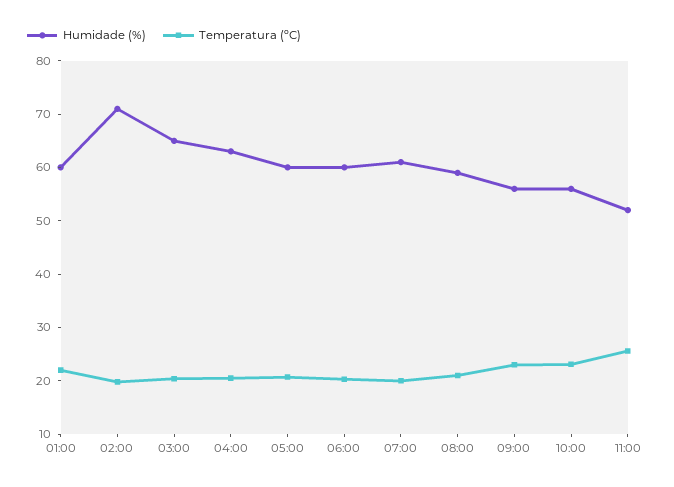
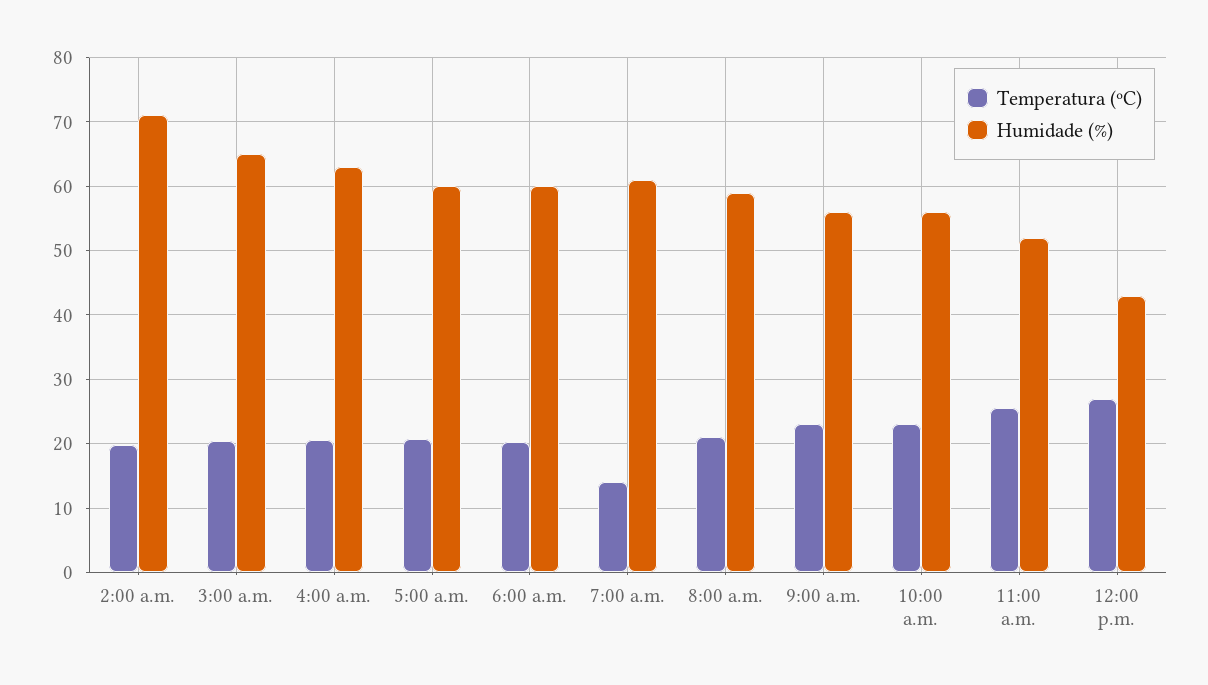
Humidade (%), 01:00: 60 -> none
Temperatura (ºC), 01:00: 22 -> none
Temperatura (ºC), 07:00: 20 -> 14
Temperatura (ºC), 12:00 p.m.: none -> 27
Humidade (%), 12:00 p.m.: none -> 43

